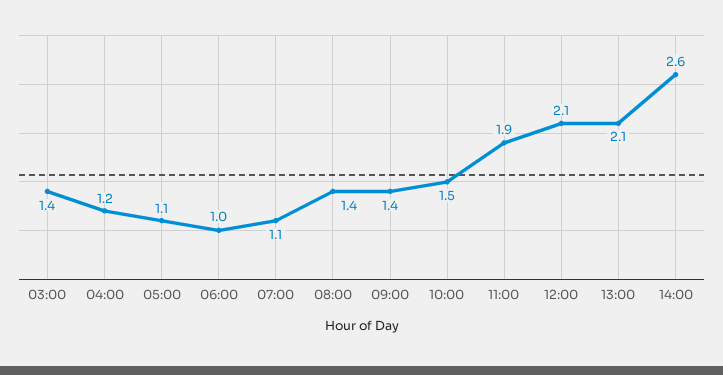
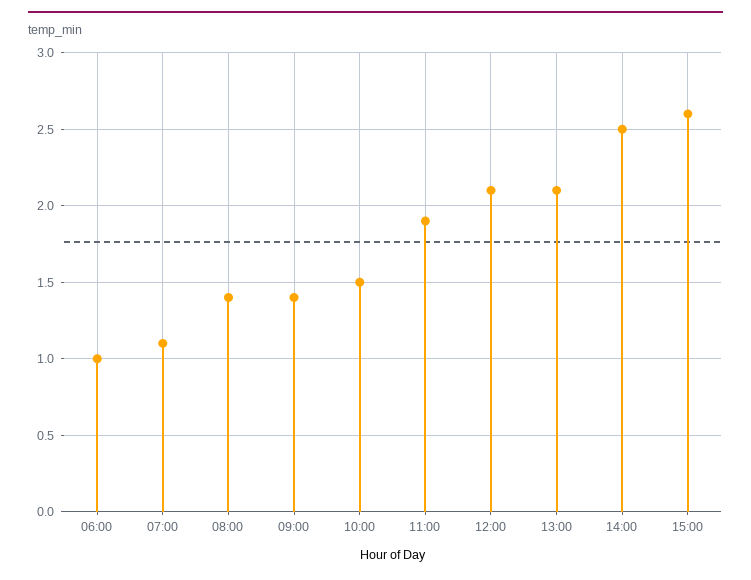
03:00: 1.4 -> none
04:00: 1.2 -> none
05:00: 1.1 -> none
14:00: 2.6 -> 2.5
15:00: none -> 2.6

